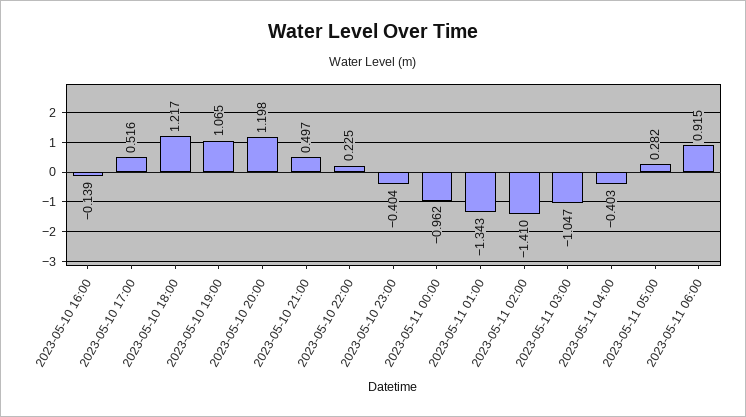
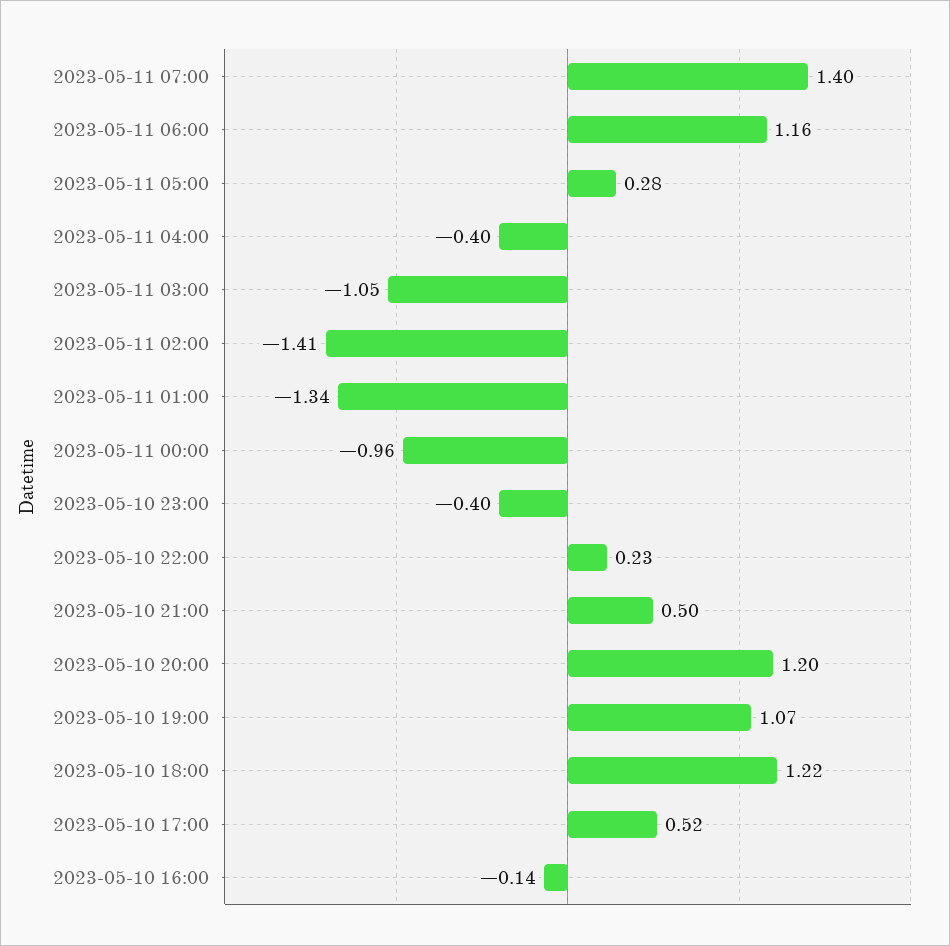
2023-05-11 06:00: 0.915 -> 1.16
2023-05-11 07:00: none -> 1.4

